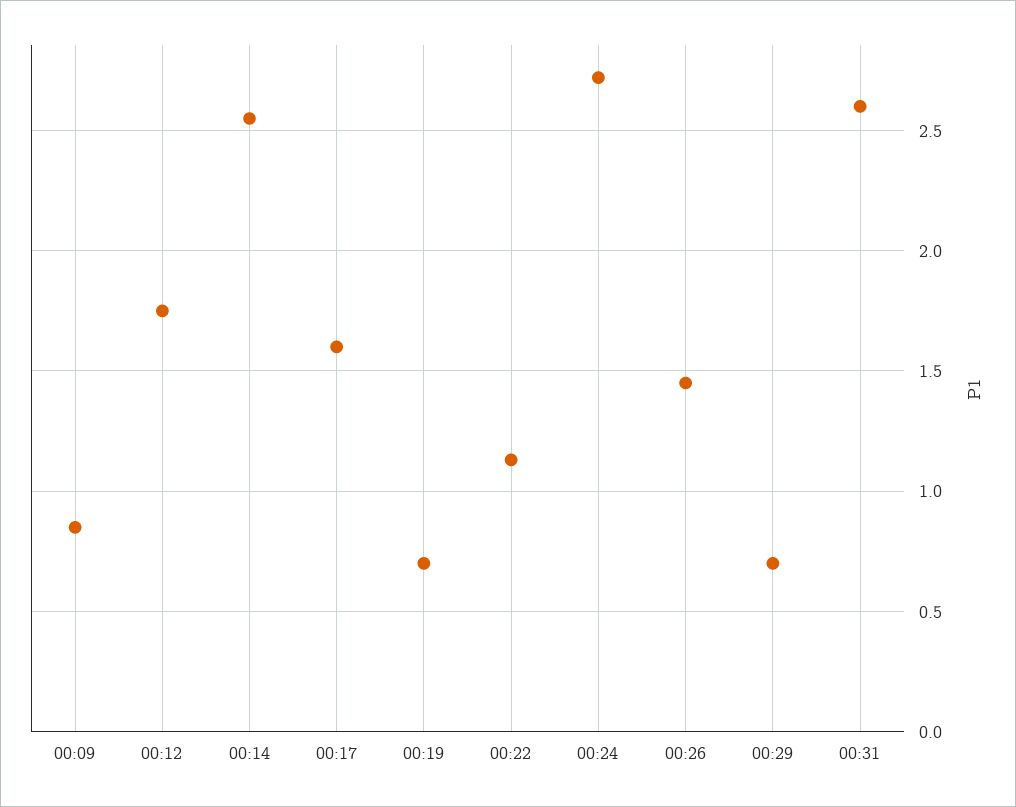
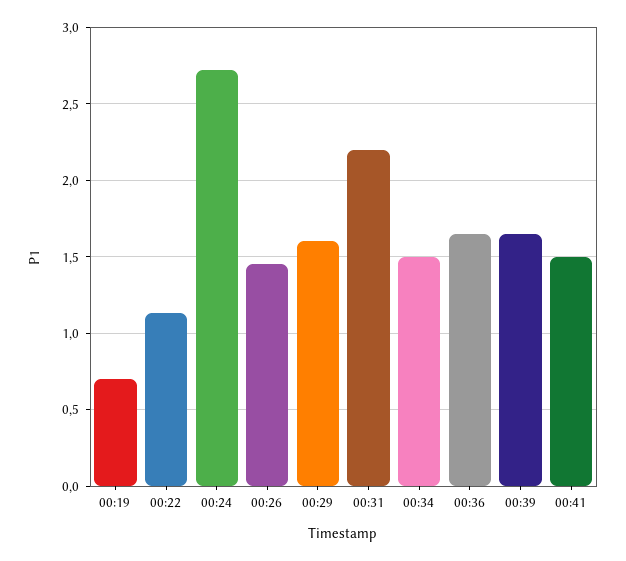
00:09: 0.85 -> none
00:12: 1.75 -> none
00:14: 2.55 -> none
00:17: 1.6 -> none
00:29: 0.7 -> 1.6
00:31: 2.6 -> 2.2
00:34: none -> 1.5
00:36: none -> 1.65
00:39: none -> 1.65
00:41: none -> 1.5

